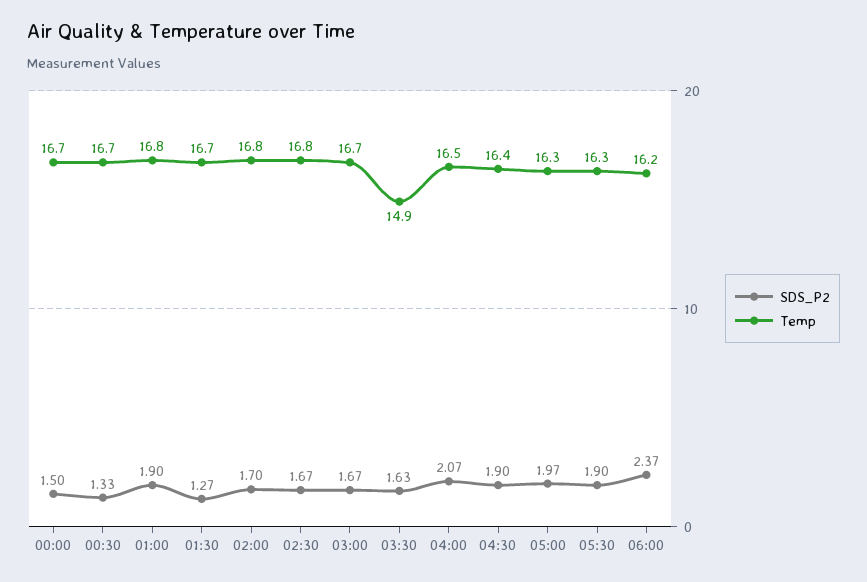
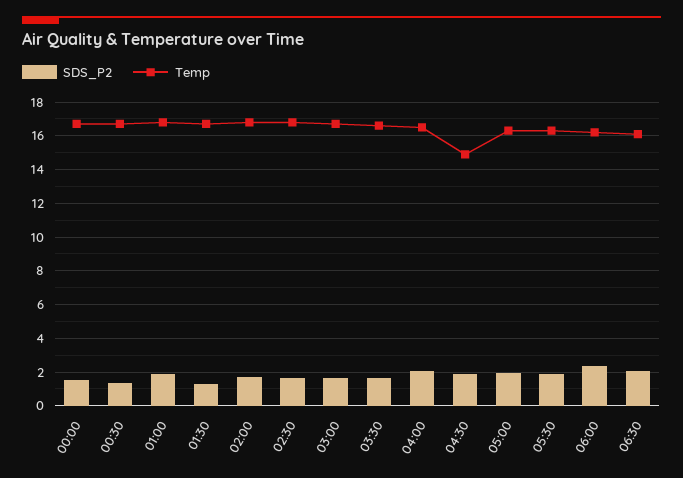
Temp, 03:30: 14.9 -> 16.5
Temp, 04:30: 16.4 -> 15
SDS_P2, 06:30: none -> 2
Temp, 06:30: none -> 16

